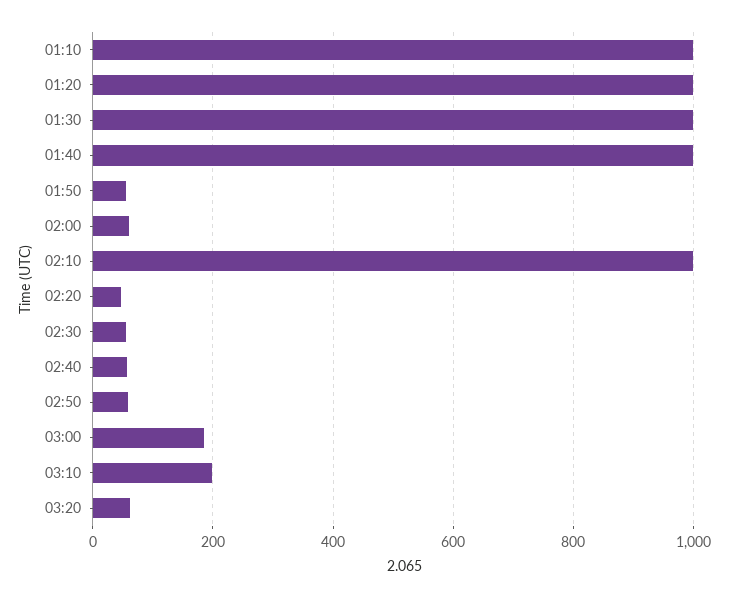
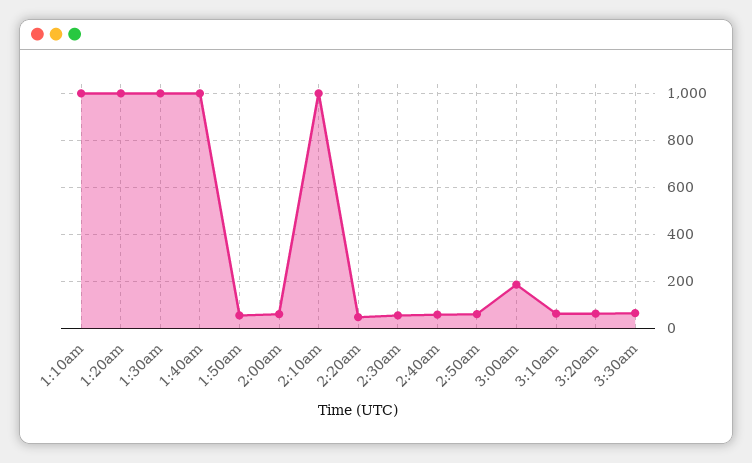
03:10: 200 -> 50
3:30am: none -> 50

